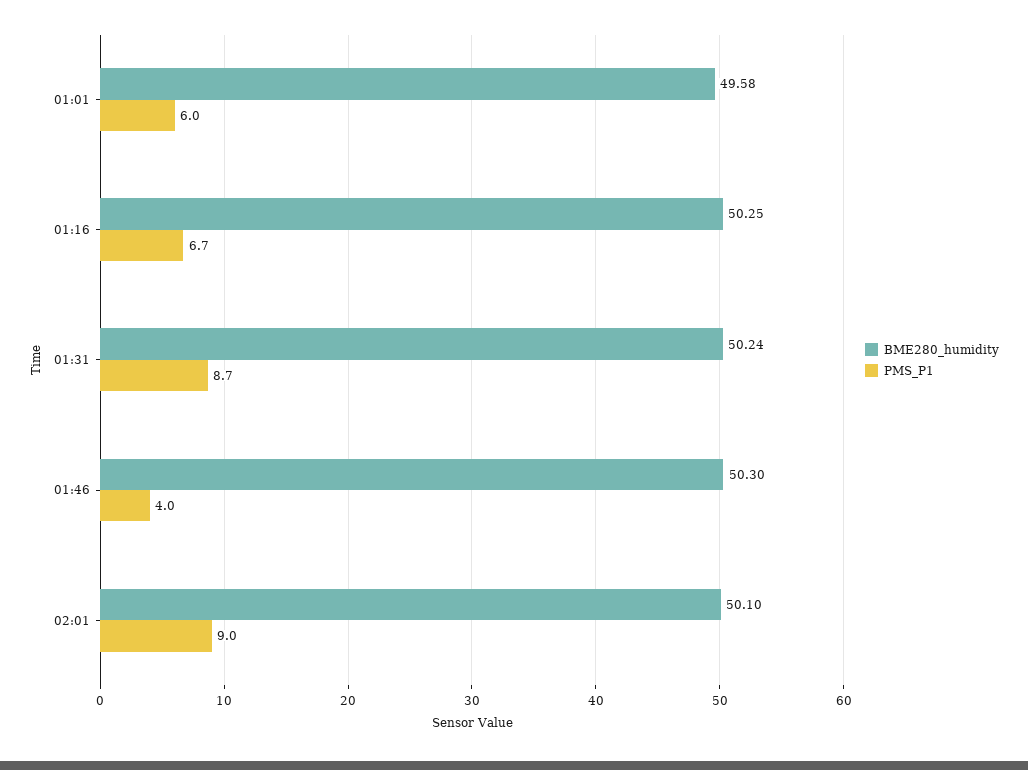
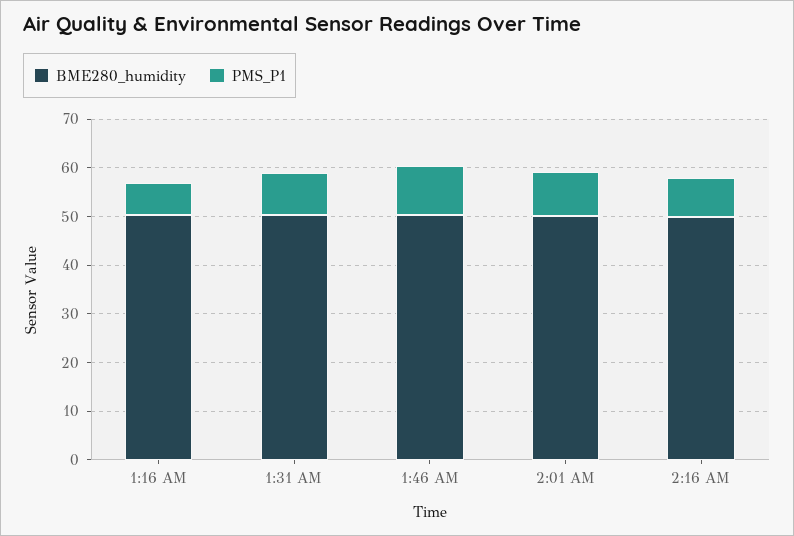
BME280_humidity, 01:01: 49.58 -> none
PMS_P1, 01:01: 6 -> none
PMS_P1, 01:46: 4 -> 10
BME280_humidity, 2:16 AM: none -> 50
PMS_P1, 2:16 AM: none -> 8

